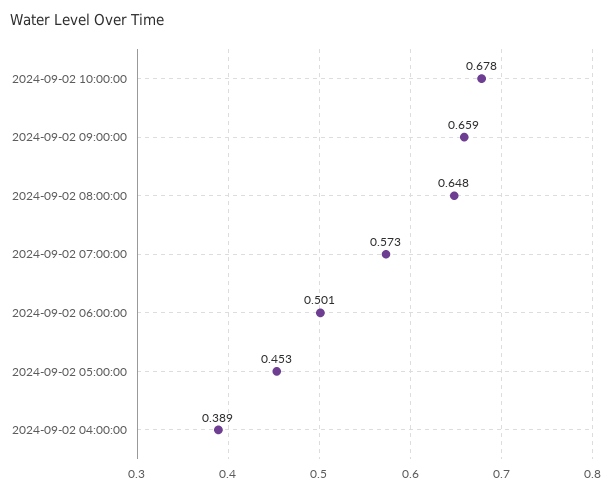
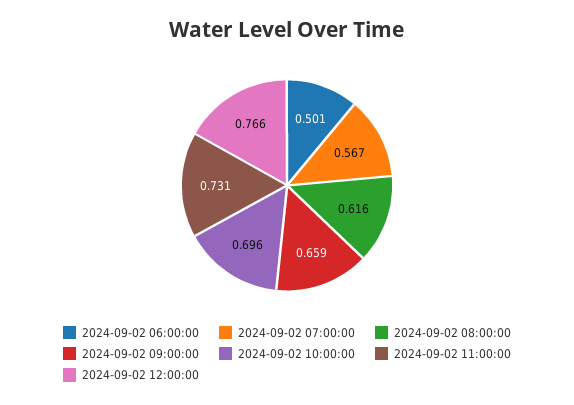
2024-09-02 10:00:00: 0.678 -> 0.696
2024-09-02 08:00:00: 0.648 -> 0.616
2024-09-02 07:00:00: 0.573 -> 0.567
2024-09-02 05:00:00: 0.453 -> none
2024-09-02 04:00:00: 0.389 -> none
2024-09-02 11:00:00: none -> 0.731
2024-09-02 12:00:00: none -> 0.766

